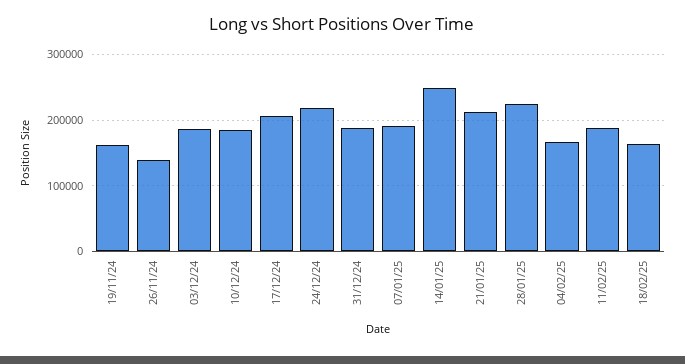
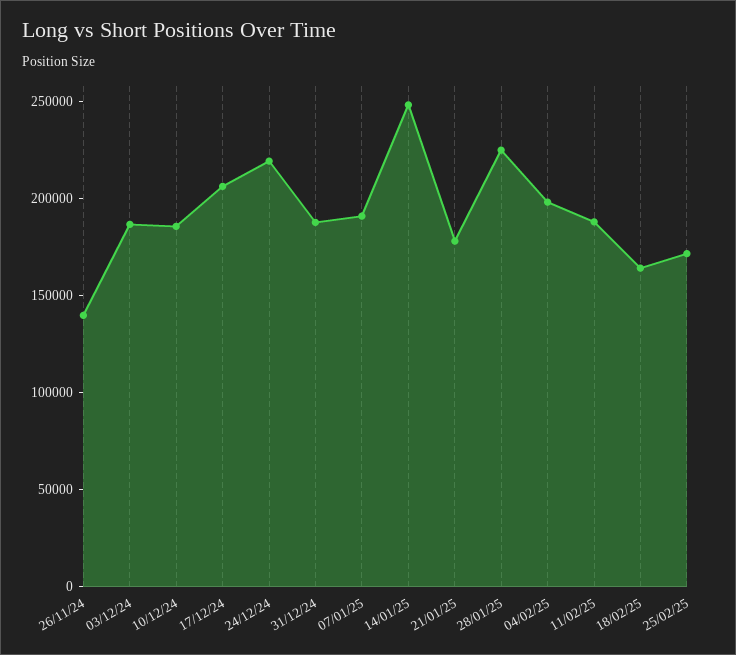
19/11/24: 160000 -> none
21/01/25: 210000 -> 180000
04/02/25: 170000 -> 200000
25/02/25: none -> 170000

